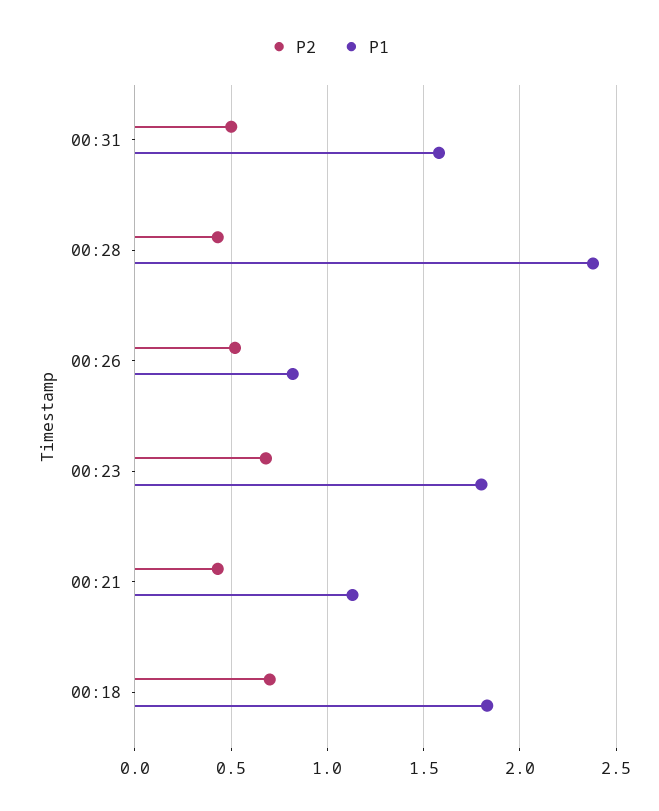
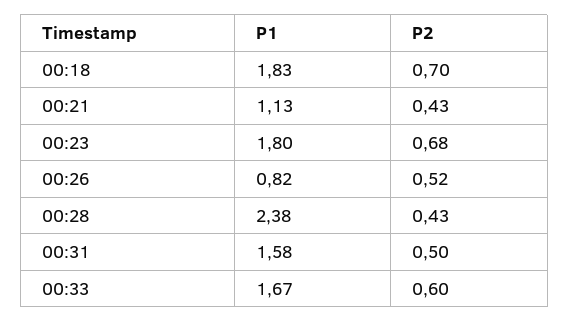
P1, 00:33: none -> 1.67
P2, 00:33: none -> 0.6

